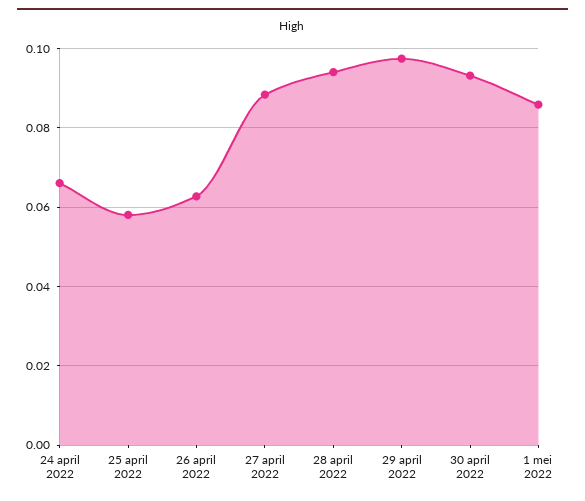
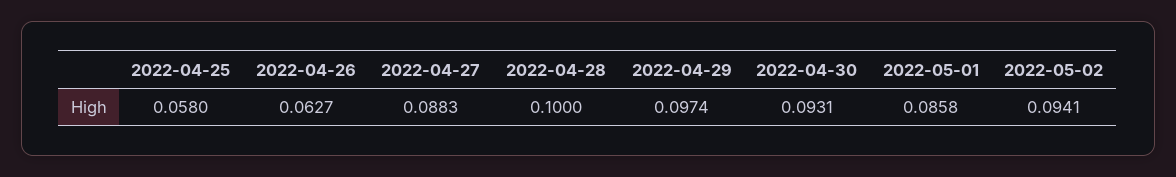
24 april 2022: 0.066 -> none
28 april 2022: 0.094 -> 0.1
2022-05-02: none -> 0.0941

